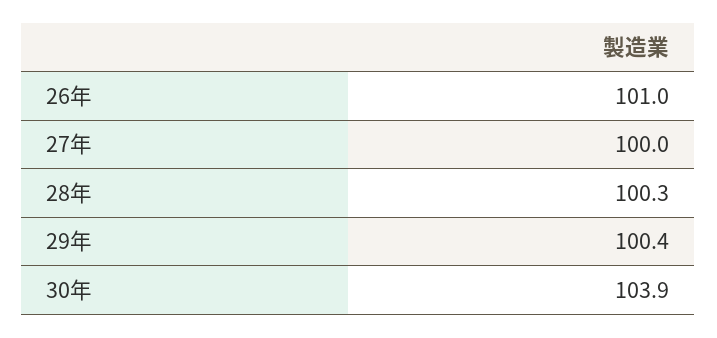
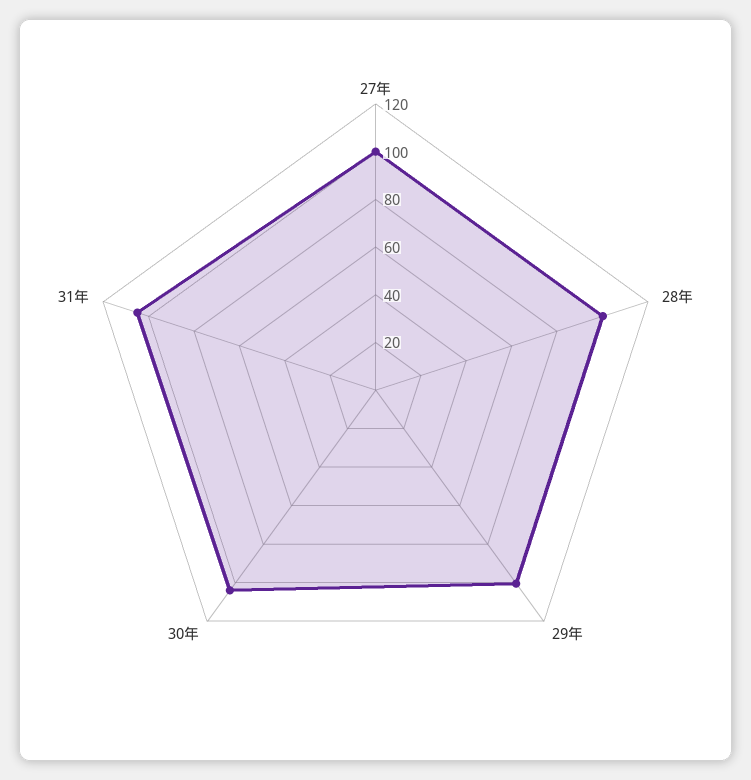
26年: 101 -> none
31年: none -> 105

